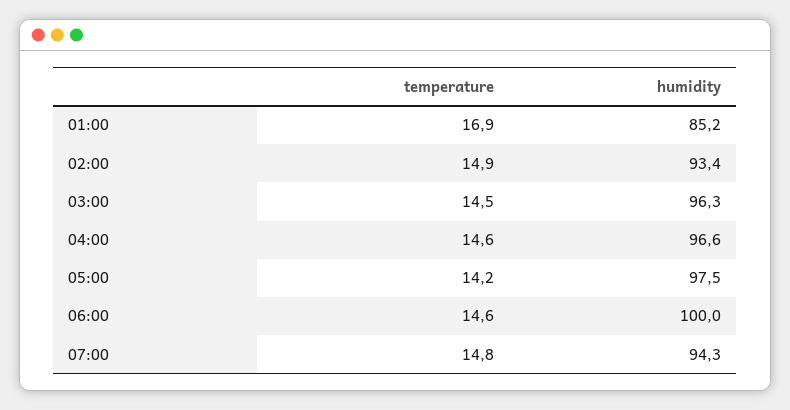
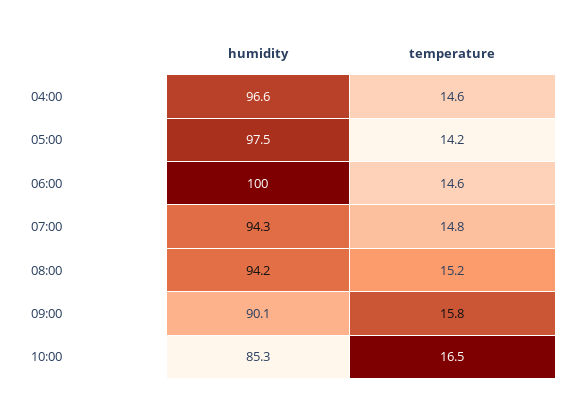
temperature, 01:00: 16.9 -> none
humidity, 01:00: 85.2 -> none
temperature, 02:00: 14.9 -> none
humidity, 02:00: 93.4 -> none
temperature, 03:00: 14.5 -> none
humidity, 03:00: 96.3 -> none
humidity, 08:00: none -> 94.2
temperature, 08:00: none -> 15.2
humidity, 09:00: none -> 90.1
temperature, 09:00: none -> 15.8
humidity, 10:00: none -> 85.3
temperature, 10:00: none -> 16.5

